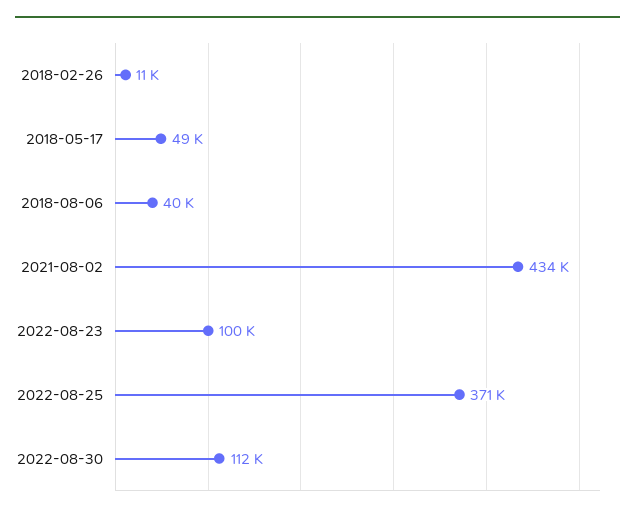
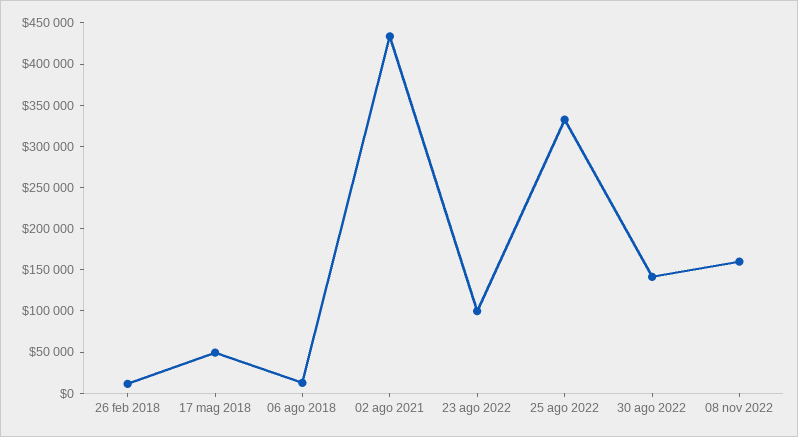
2018-08-06: 40000 -> 10000
2022-08-25: 371000 -> 330000
2022-08-30: 112000 -> 140000
08 nov 2022: none -> 160000

